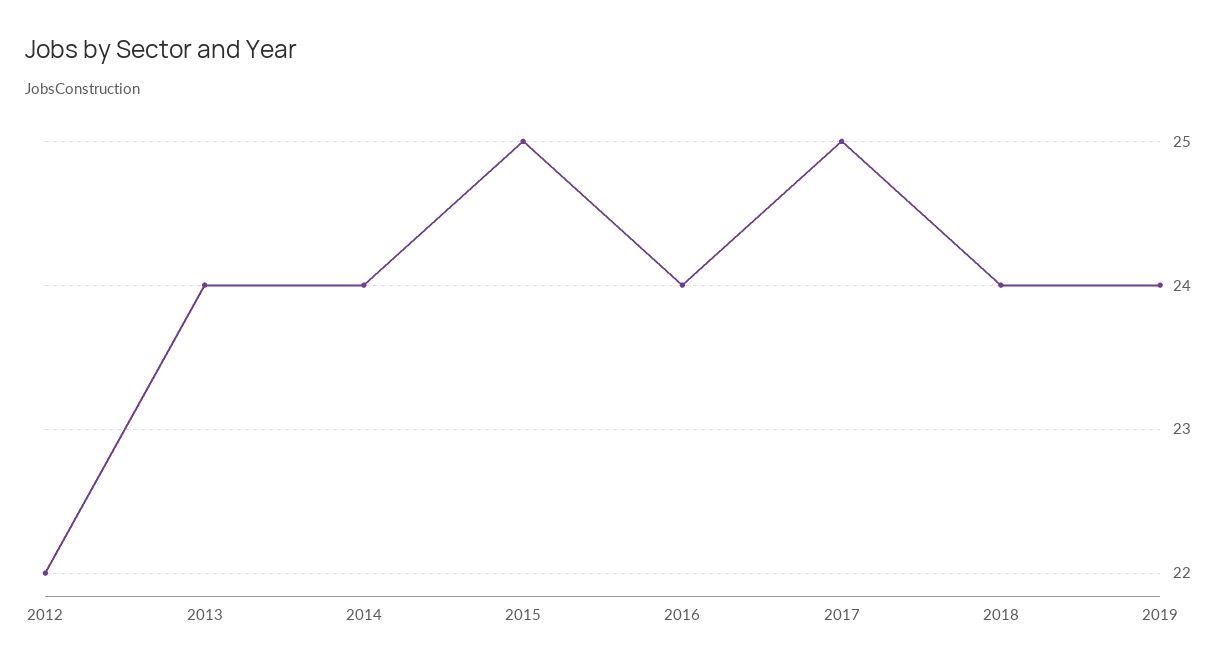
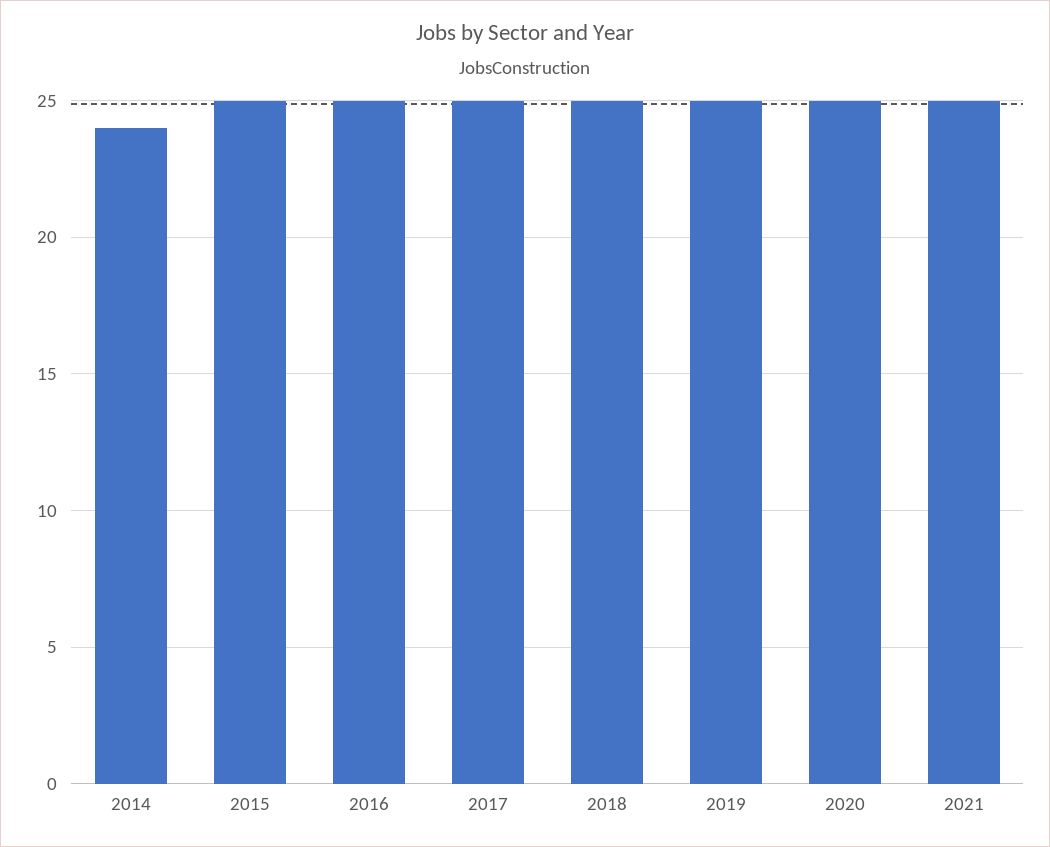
2012: 22 -> none
2013: 24 -> none
2016: 24 -> 25
2018: 24 -> 25
2019: 24 -> 25
2020: none -> 25
2021: none -> 25

